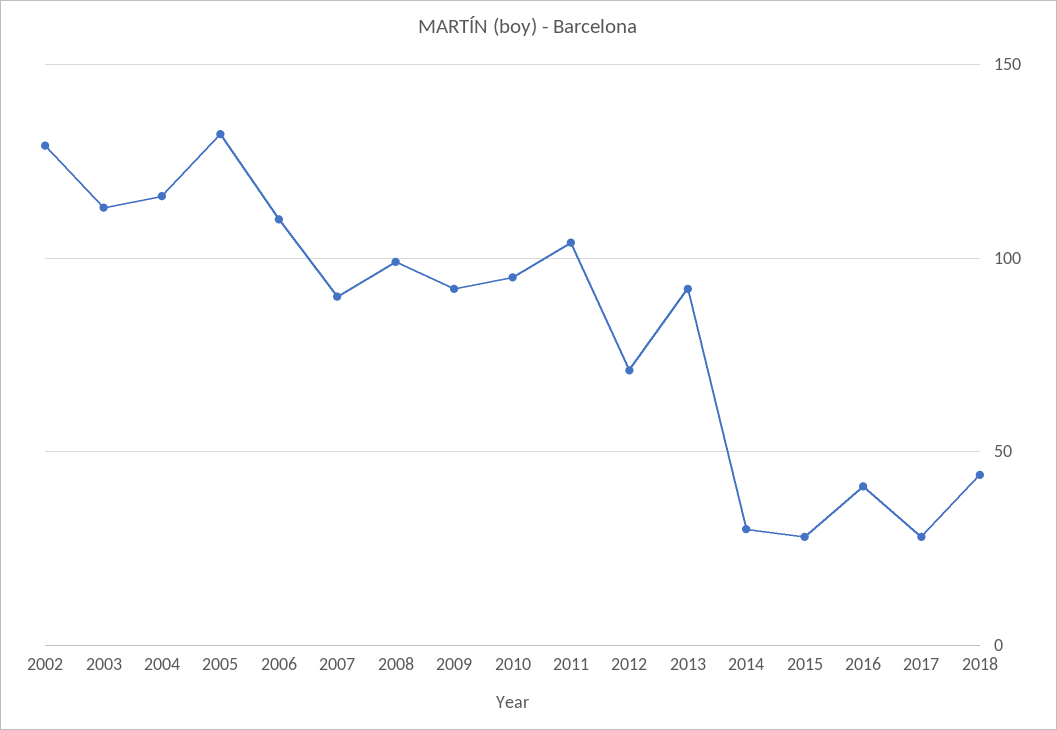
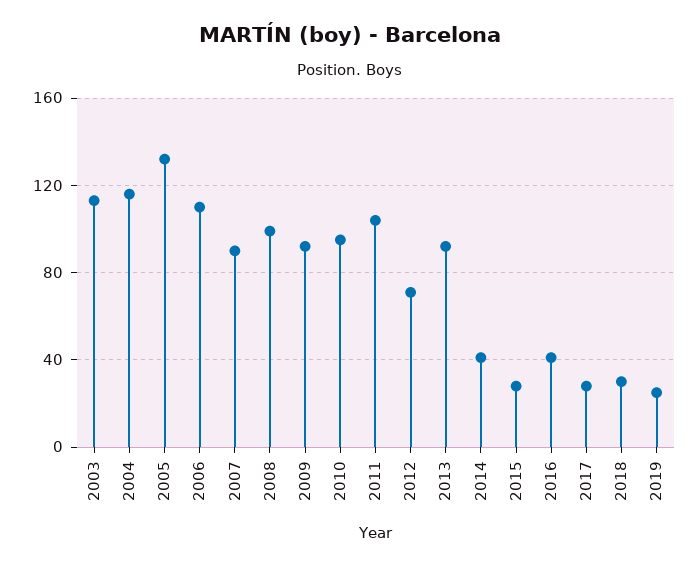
2002: 130 -> none
2014: 30 -> 40
2018: 45 -> 30
2019: none -> 25

